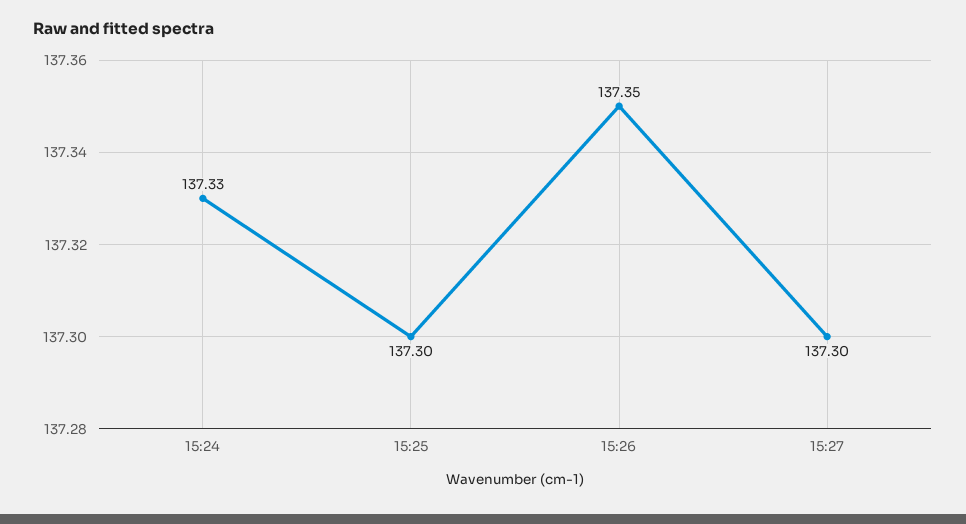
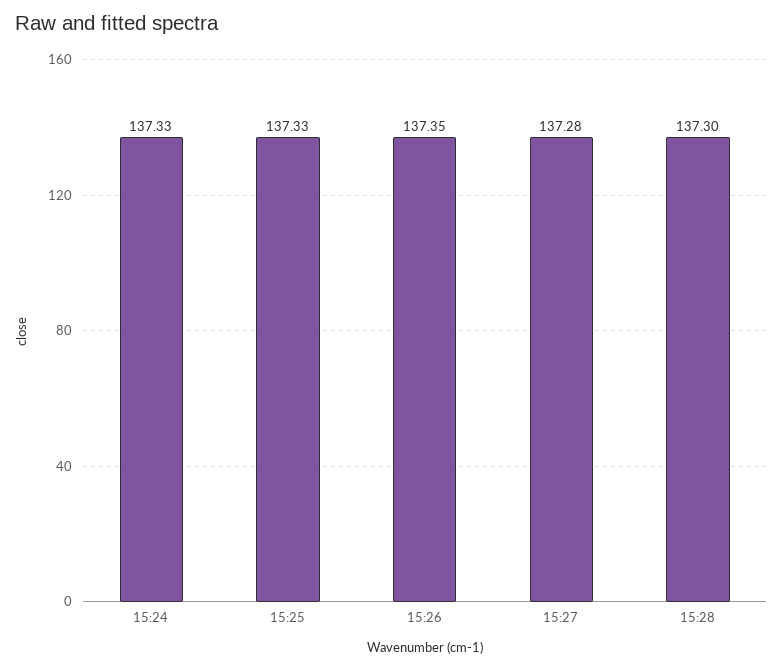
15:25: 137.3 -> 137.33
15:27: 137.3 -> 137.28
15:28: none -> 137.3

